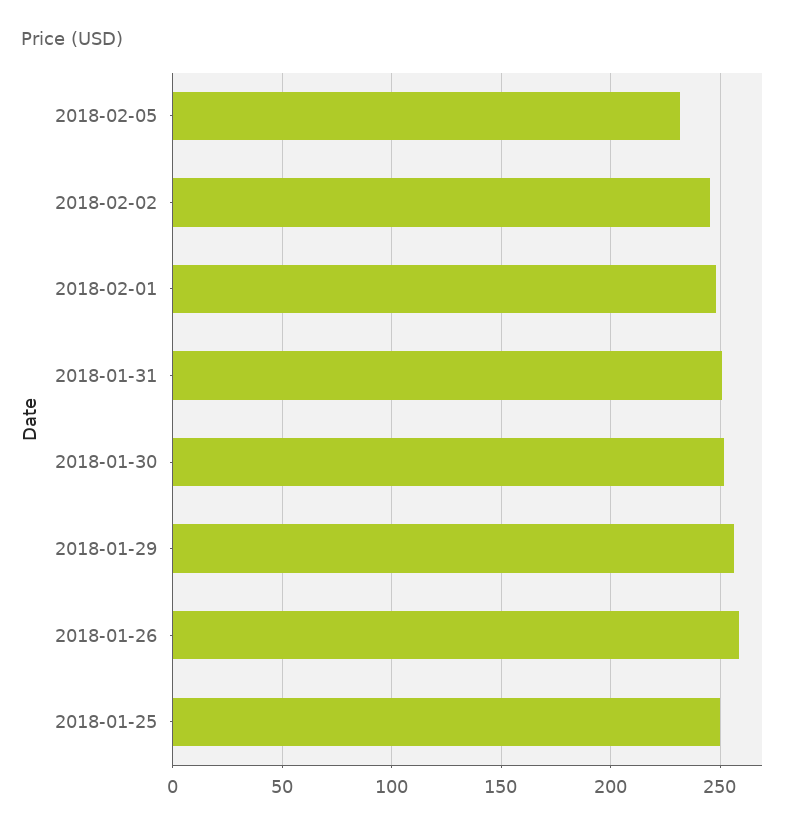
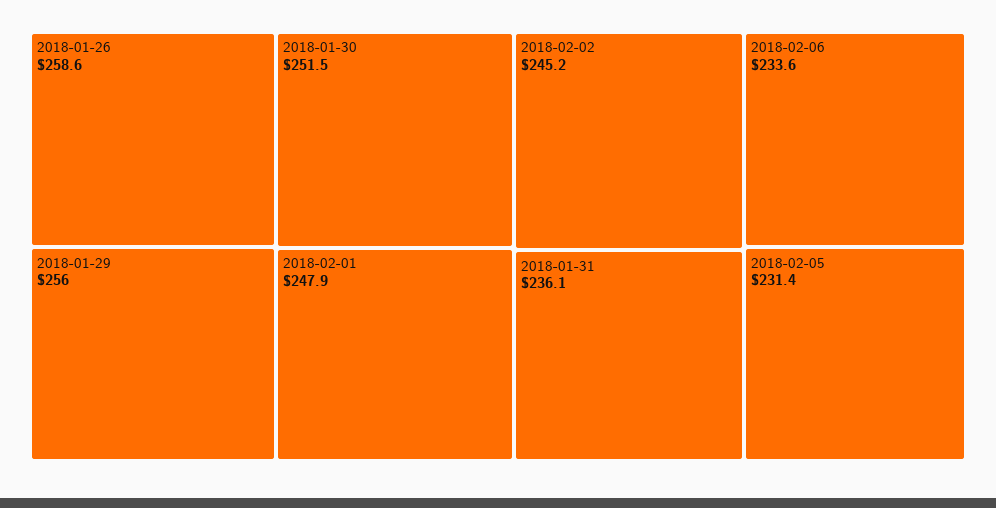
2018-01-31: 250 -> 236.1
2018-01-25: 250 -> none
2018-02-06: none -> 233.6

